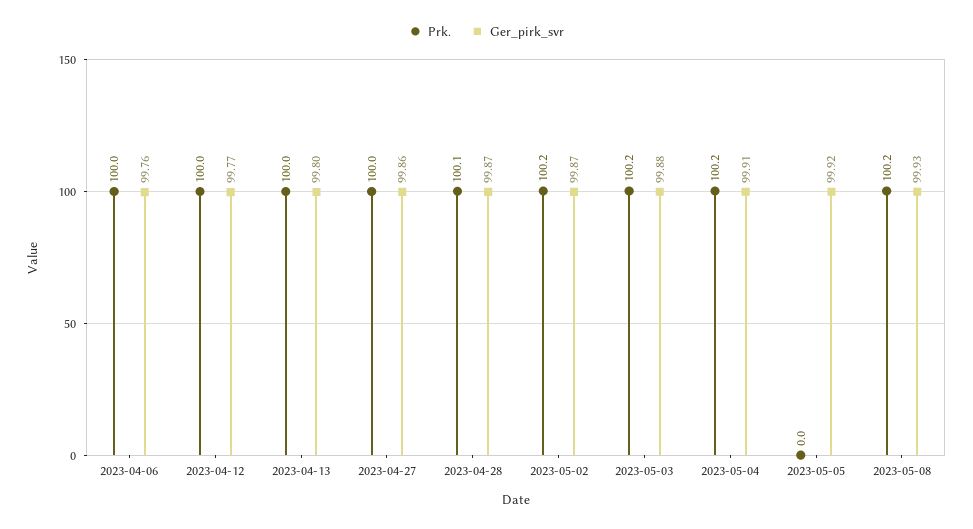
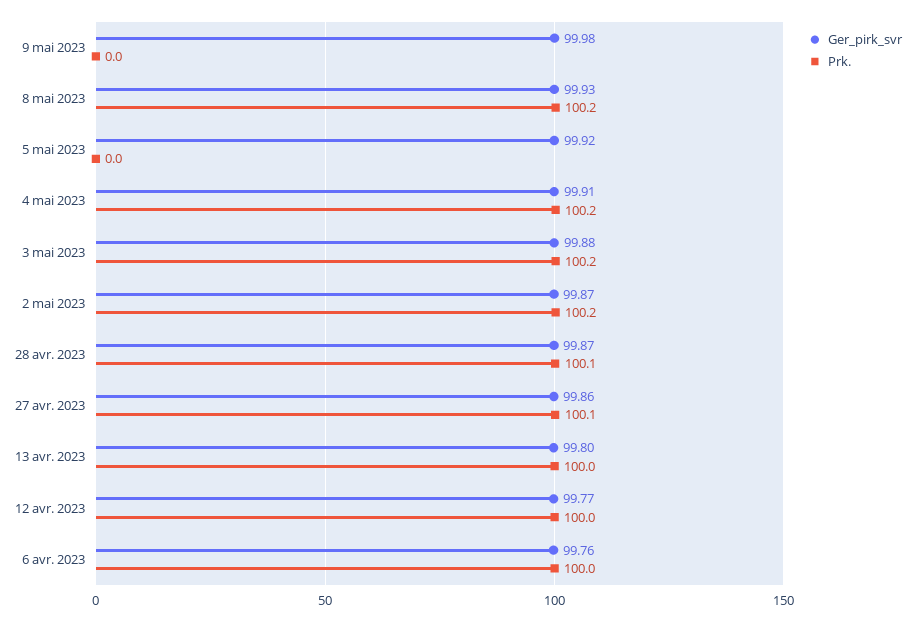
Prk., 2023-04-27: 100 -> 100.1
Ger_pirk_svr, 9 mai 2023: none -> 99.98
Prk., 9 mai 2023: none -> 0

